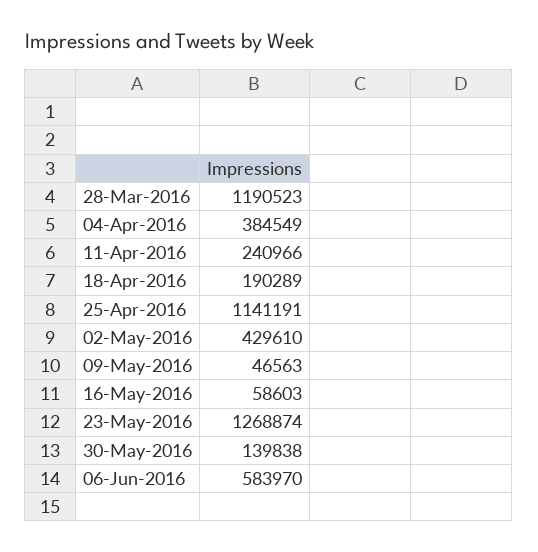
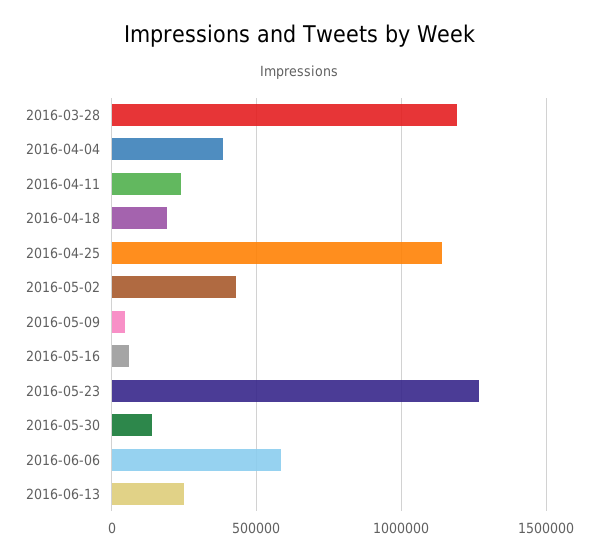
2016-06-13: none -> 250000

